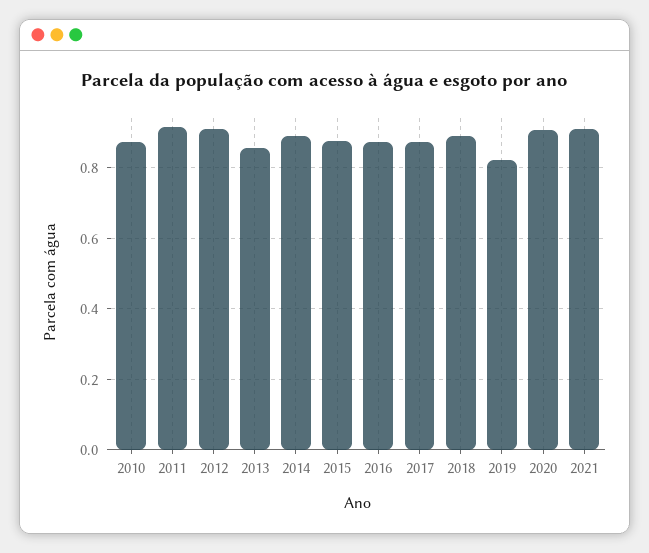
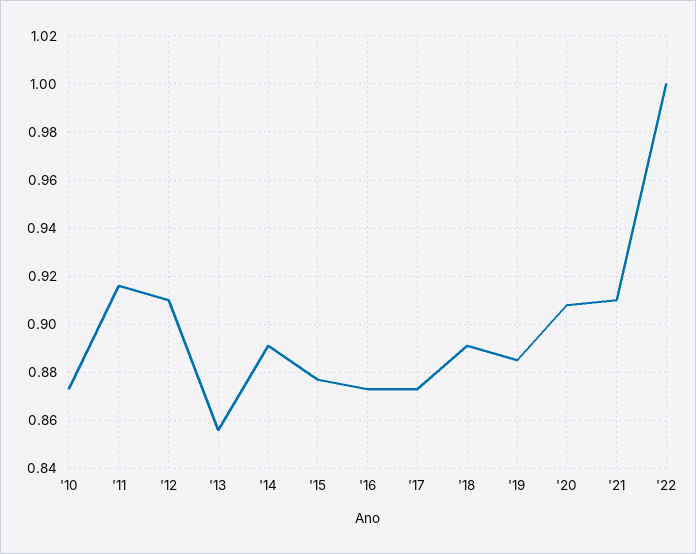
2019: 0.82 -> 0.885
'22: none -> 1

